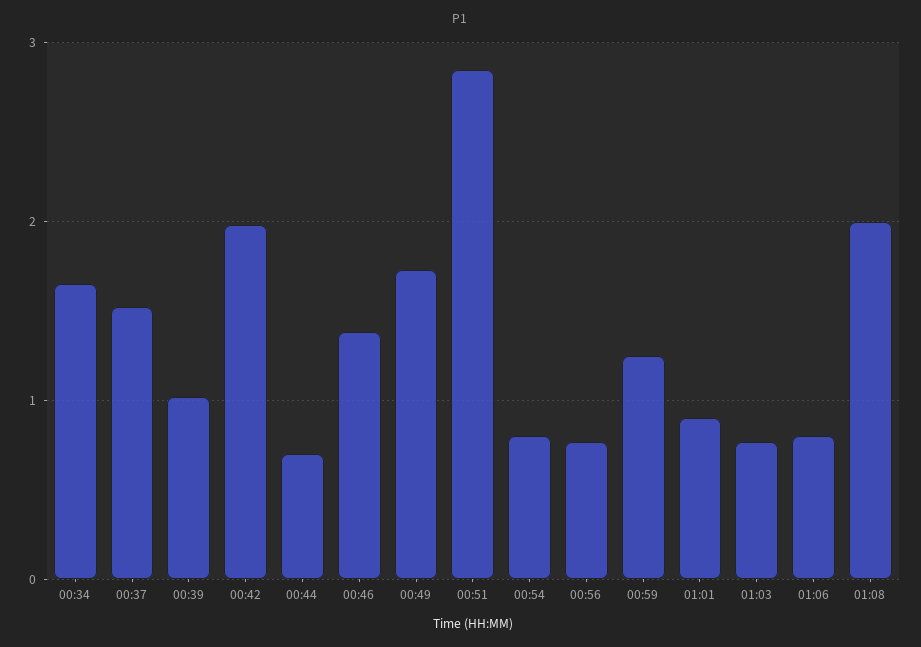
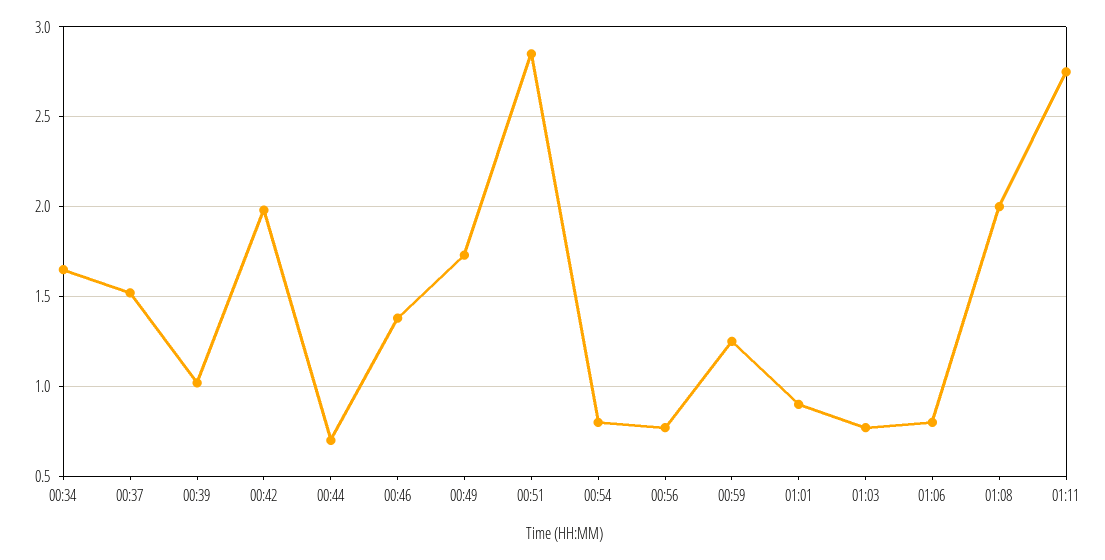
01:11: none -> 2.75

